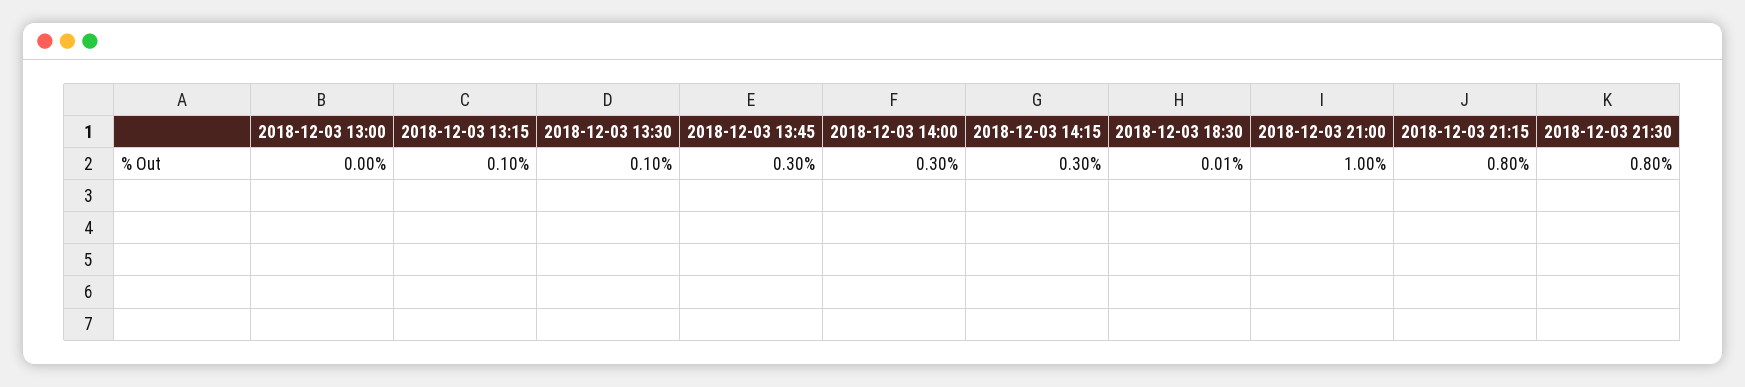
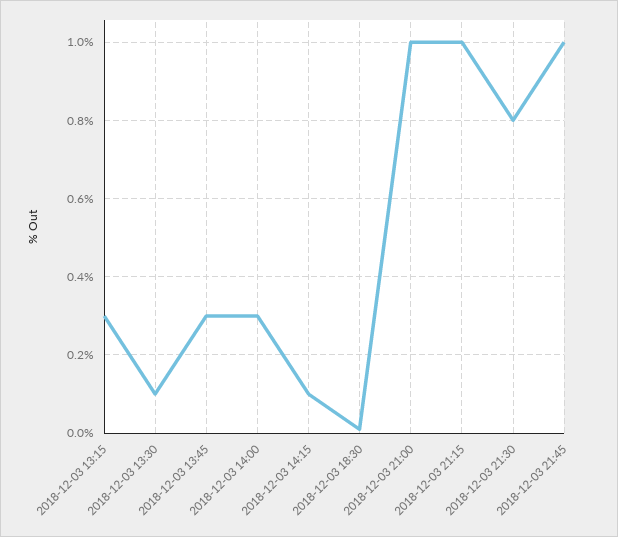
2018-12-03 13:00: 0 -> none
2018-12-03 13:15: 0.1 -> 0.3
2018-12-03 14:15: 0.3 -> 0.1
2018-12-03 21:15: 0.8 -> 1
2018-12-03 21:45: none -> 1

